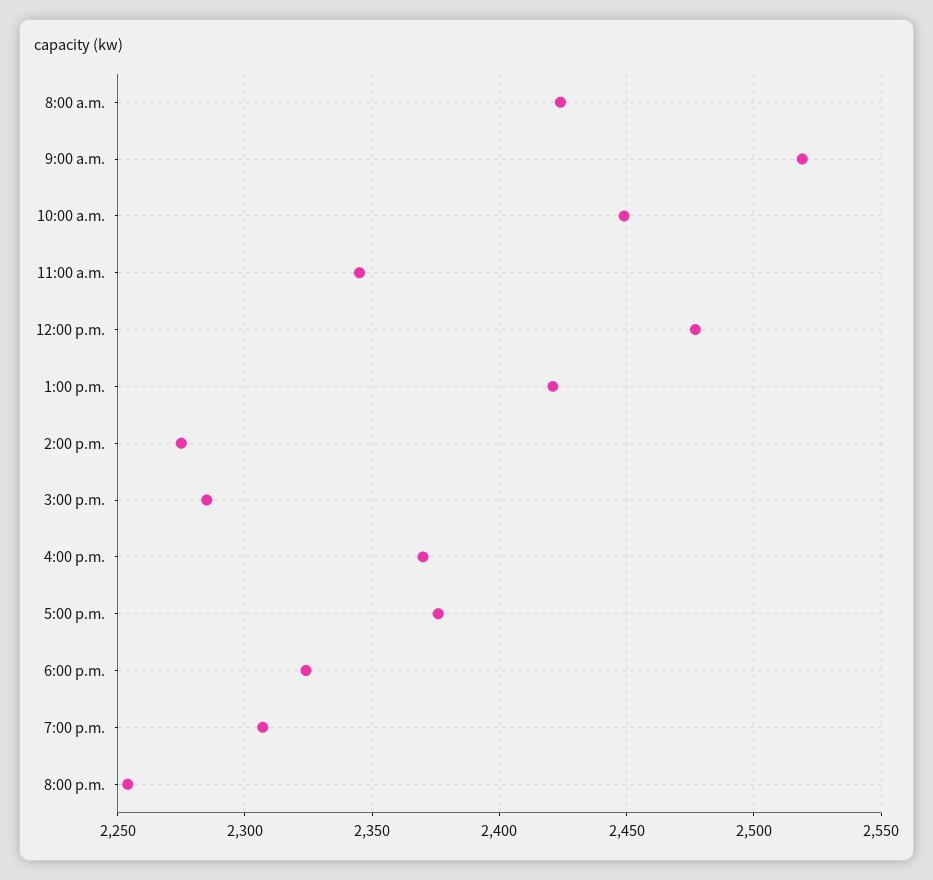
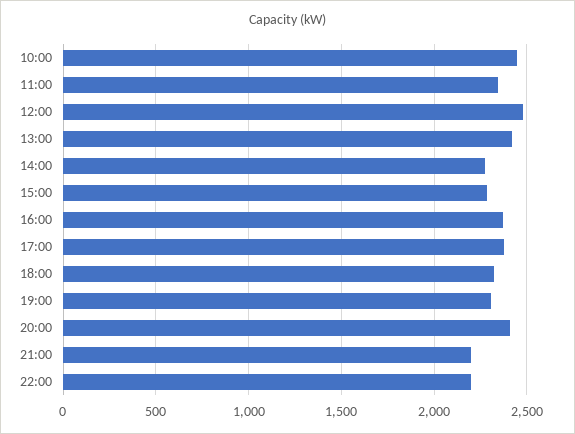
8:00 a.m.: 2425 -> none
9:00 a.m.: 2520 -> none
8:00 p.m.: 2255 -> 2400
21:00: none -> 2200
22:00: none -> 2200

